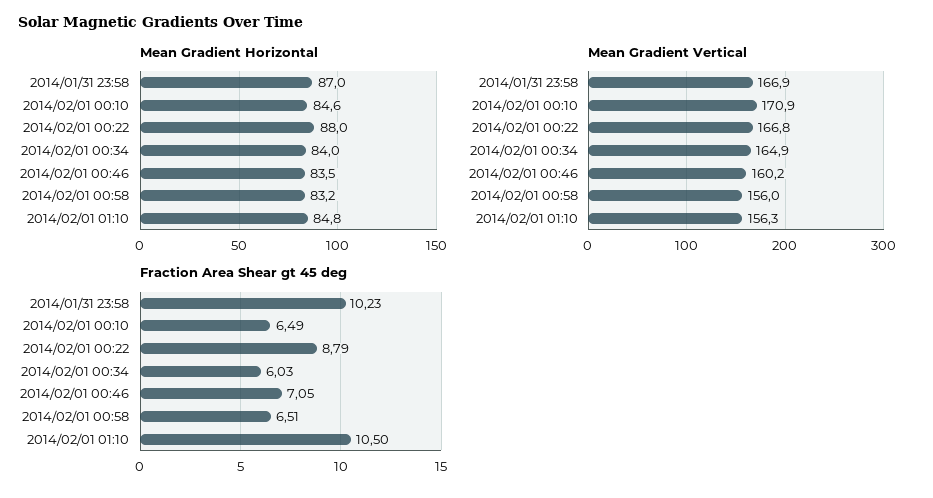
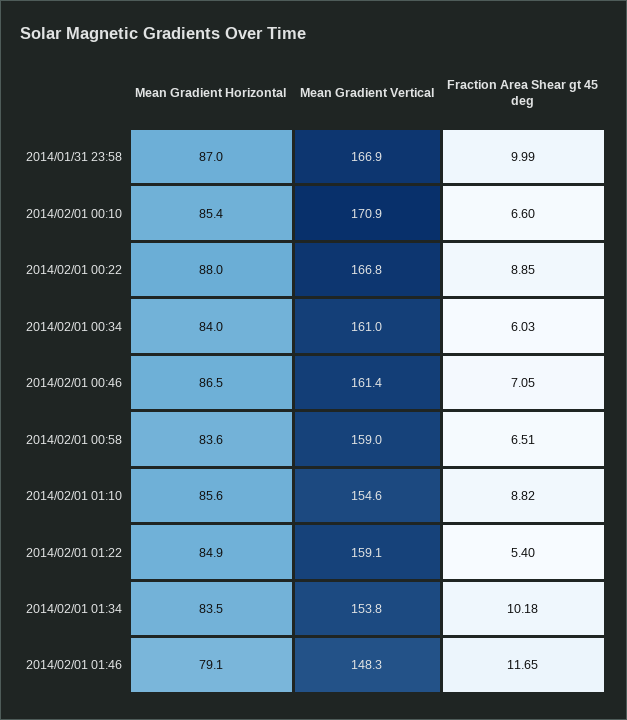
Mean Gradient Horizontal, 2014/02/01 00:10: 84.6 -> 85.4
Mean Gradient Horizontal, 2014/02/01 00:46: 83.5 -> 86.5
Mean Gradient Horizontal, 2014/02/01 00:58: 83.2 -> 83.6
Mean Gradient Horizontal, 2014/02/01 01:10: 84.8 -> 85.6
Mean Gradient Vertical, 2014/02/01 00:34: 164.9 -> 161
Mean Gradient Vertical, 2014/02/01 00:46: 160.2 -> 161.4
Mean Gradient Vertical, 2014/02/01 00:58: 156 -> 159
Mean Gradient Vertical, 2014/02/01 01:10: 156.3 -> 154.6
Fraction Area Shear gt 45 deg, 2014/01/31 23:58: 10.23 -> 9.99
Fraction Area Shear gt 45 deg, 2014/02/01 00:10: 6.49 -> 6.6
Fraction Area Shear gt 45 deg, 2014/02/01 00:22: 8.79 -> 8.85
Fraction Area Shear gt 45 deg, 2014/02/01 01:10: 10.5 -> 8.82
Mean Gradient Horizontal, 2014/02/01 01:22: none -> 84.9
Mean Gradient Vertical, 2014/02/01 01:22: none -> 159.1
Fraction Area Shear gt 45 deg, 2014/02/01 01:22: none -> 5.4
Mean Gradient Horizontal, 2014/02/01 01:34: none -> 83.5
Mean Gradient Vertical, 2014/02/01 01:34: none -> 153.8
Fraction Area Shear gt 45 deg, 2014/02/01 01:34: none -> 10.18
Mean Gradient Horizontal, 2014/02/01 01:46: none -> 79.1
Mean Gradient Vertical, 2014/02/01 01:46: none -> 148.3
Fraction Area Shear gt 45 deg, 2014/02/01 01:46: none -> 11.65

